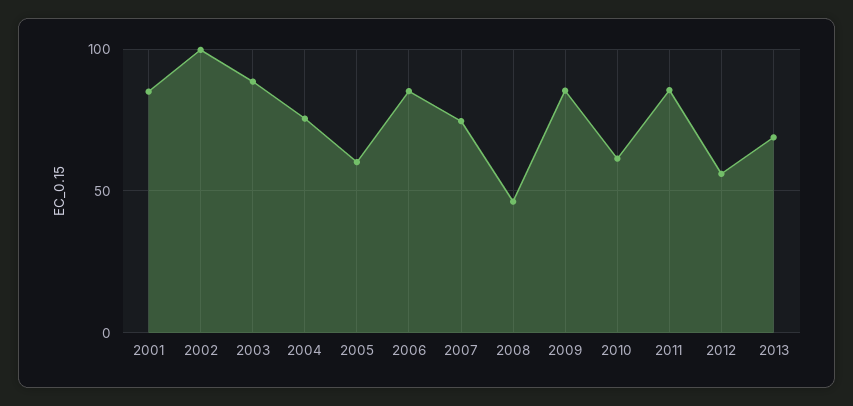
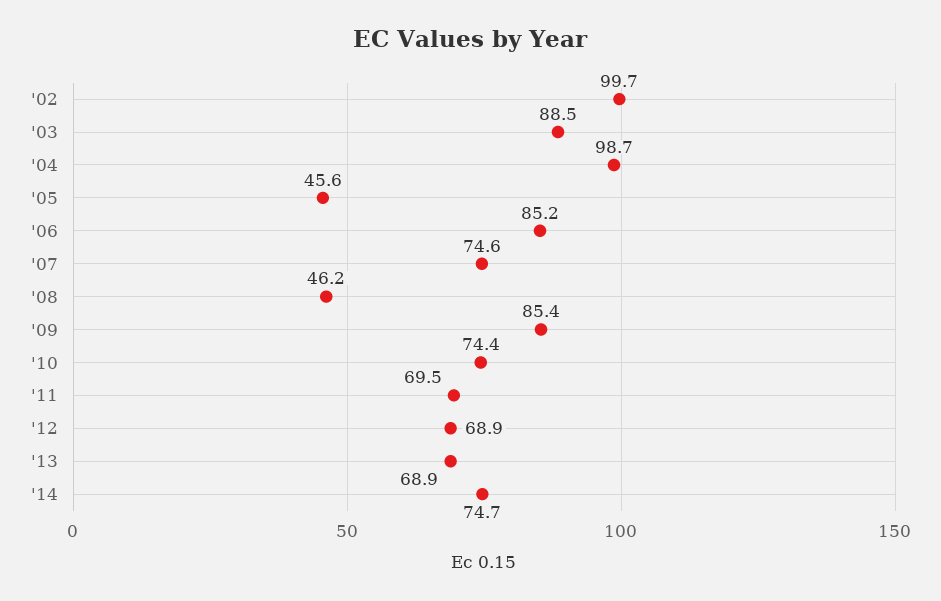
2001: 85 -> none
2004: 75 -> 98.7
2005: 60 -> 45.6
2010: 60 -> 74.4
2011: 85 -> 69.5
2012: 55 -> 68.9
'14: none -> 74.7

